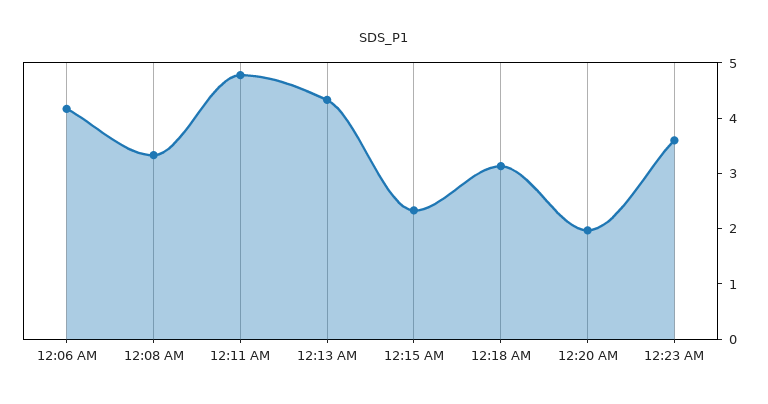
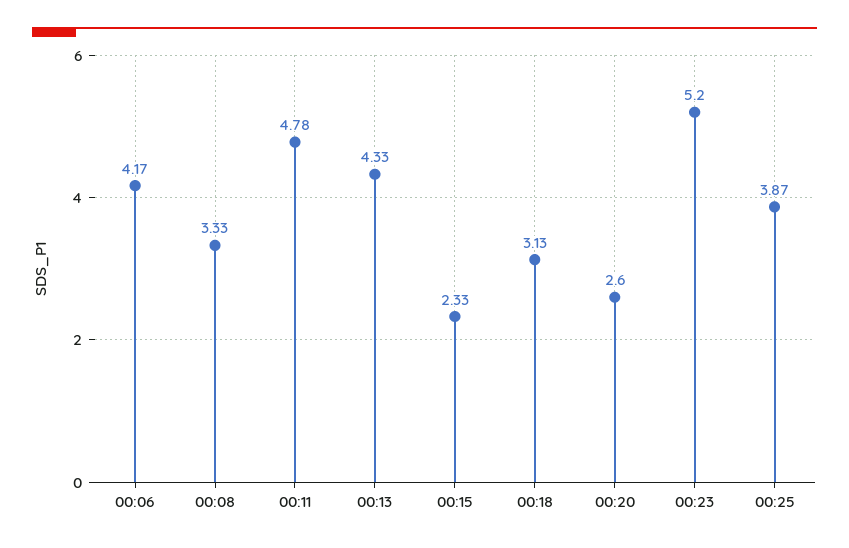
12:20 AM: 2 -> 2.6
12:23 AM: 3.6 -> 5.2
00:25: none -> 3.87

